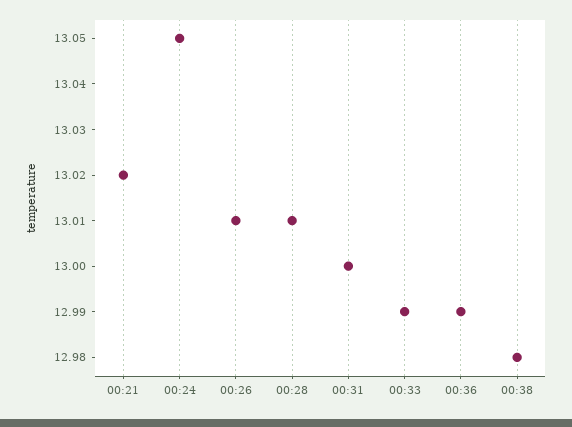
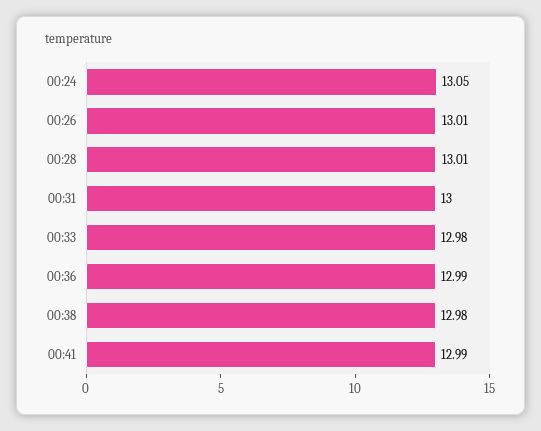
00:21: 13.02 -> none
00:33: 12.99 -> 12.98
00:41: none -> 12.99

